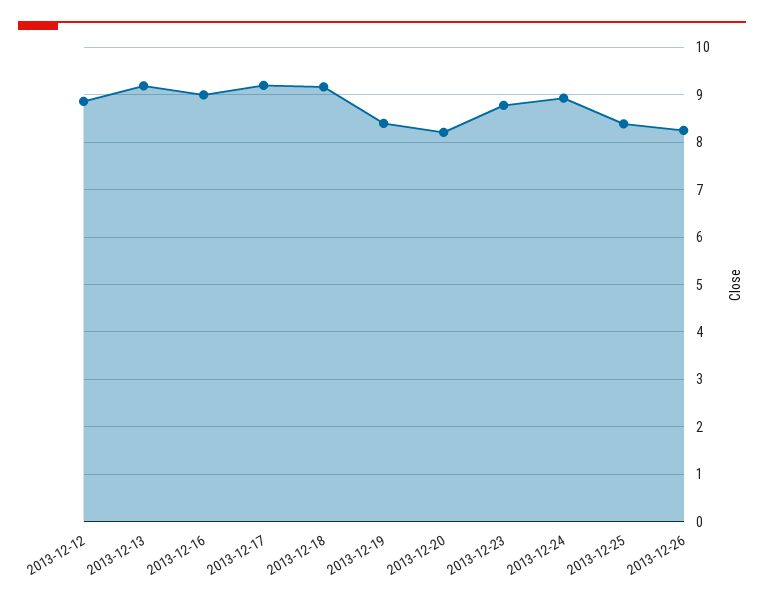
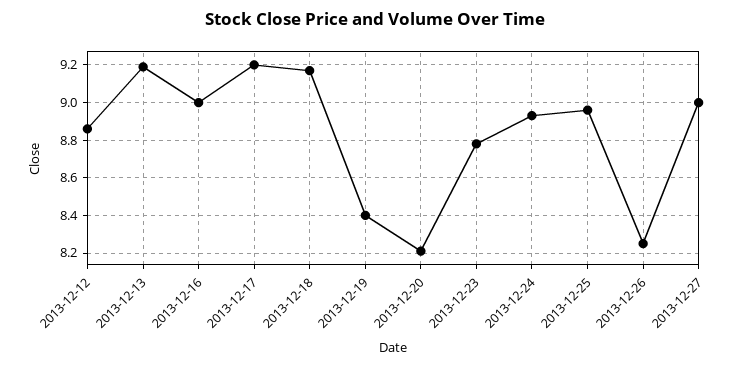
2013-12-25: 8.4 -> 8.95
2013-12-27: none -> 9

